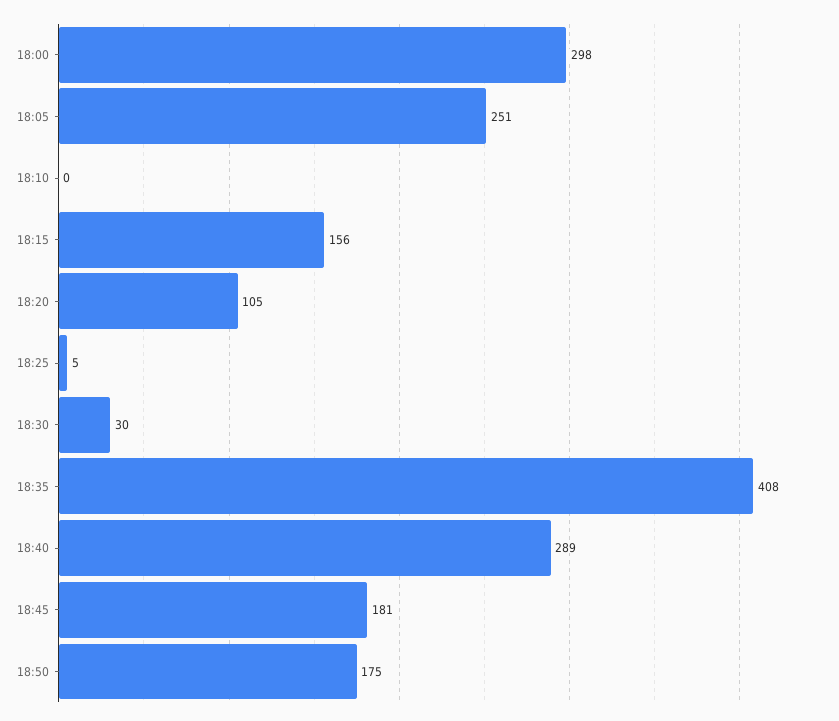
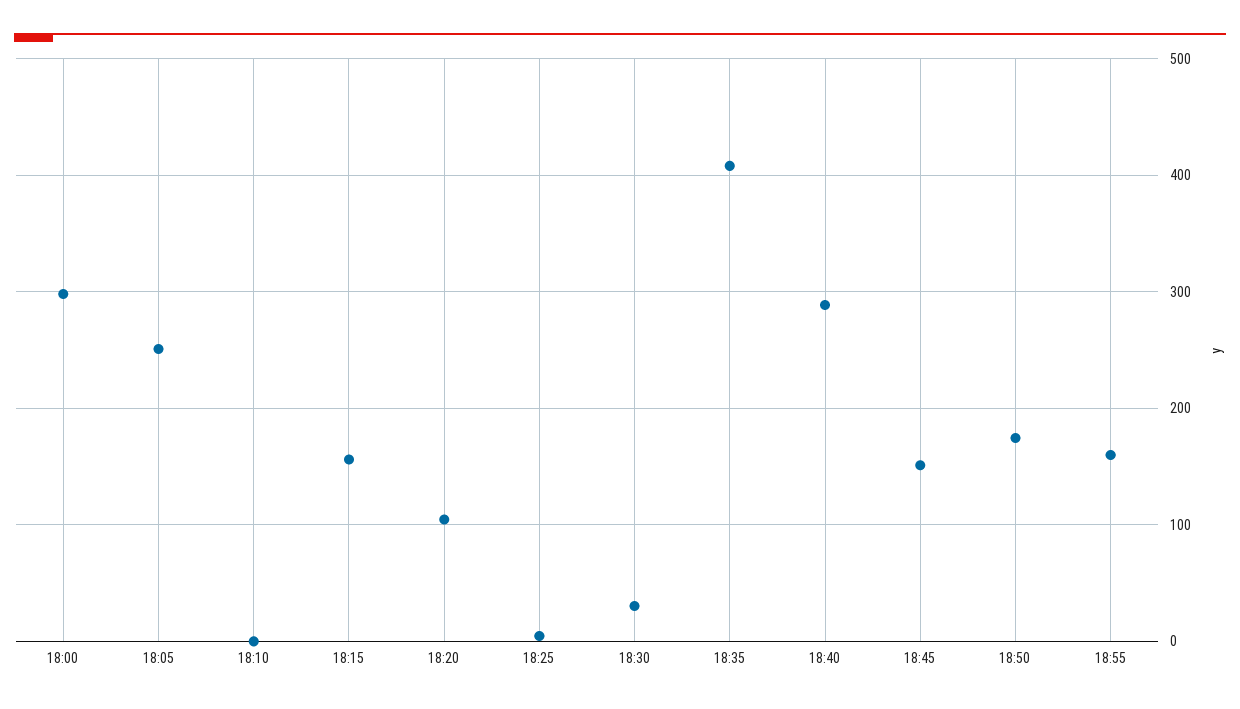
18:45: 181 -> 150
18:55: none -> 160

